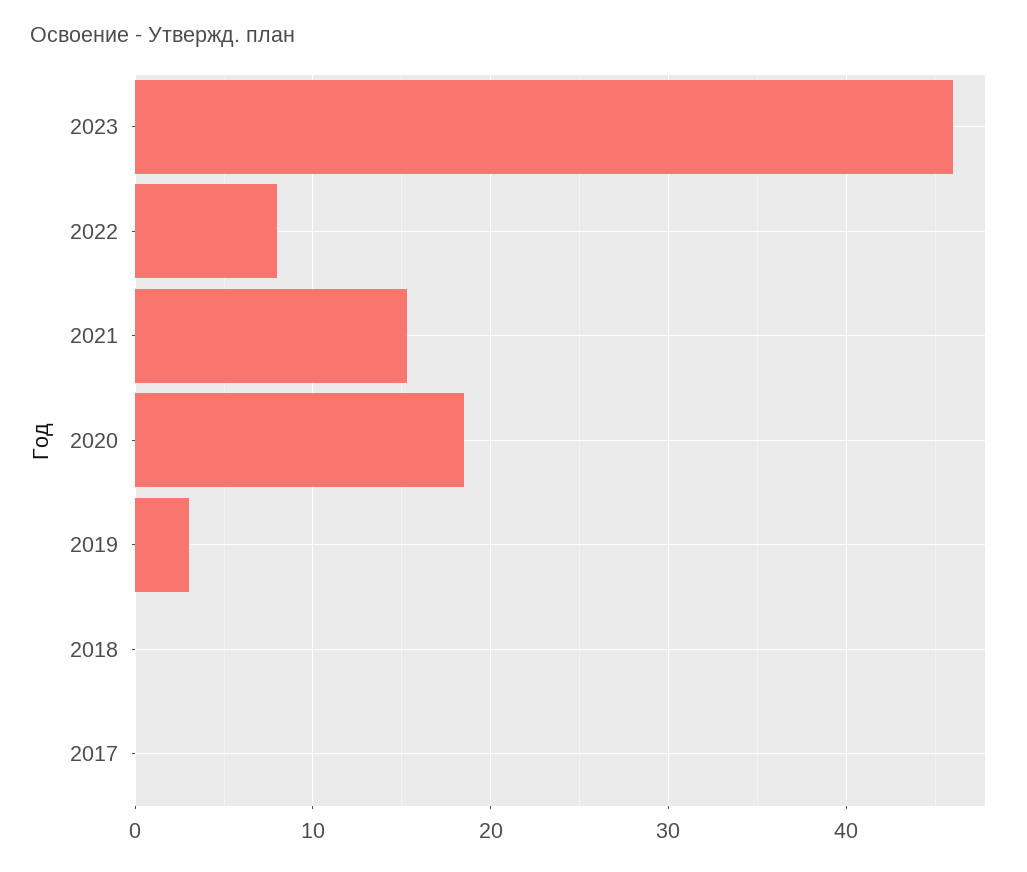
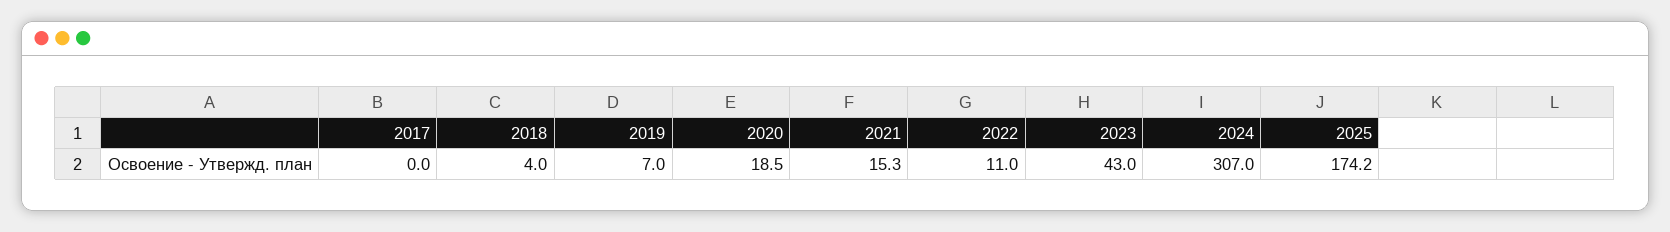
2023: 46 -> 43
2022: 8 -> 11
2019: 3 -> 7
2018: 0 -> 4
2024: none -> 307
2025: none -> 174.2

